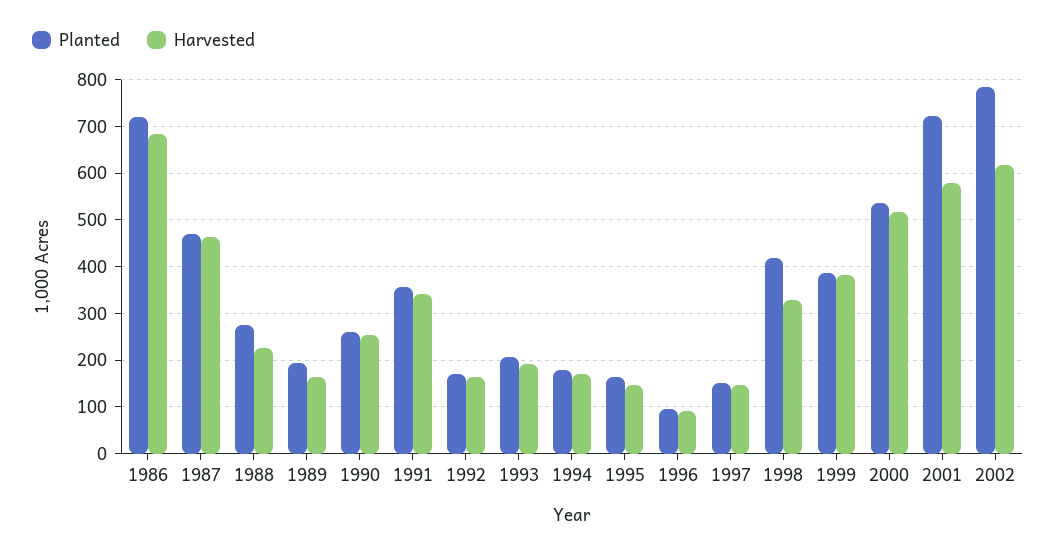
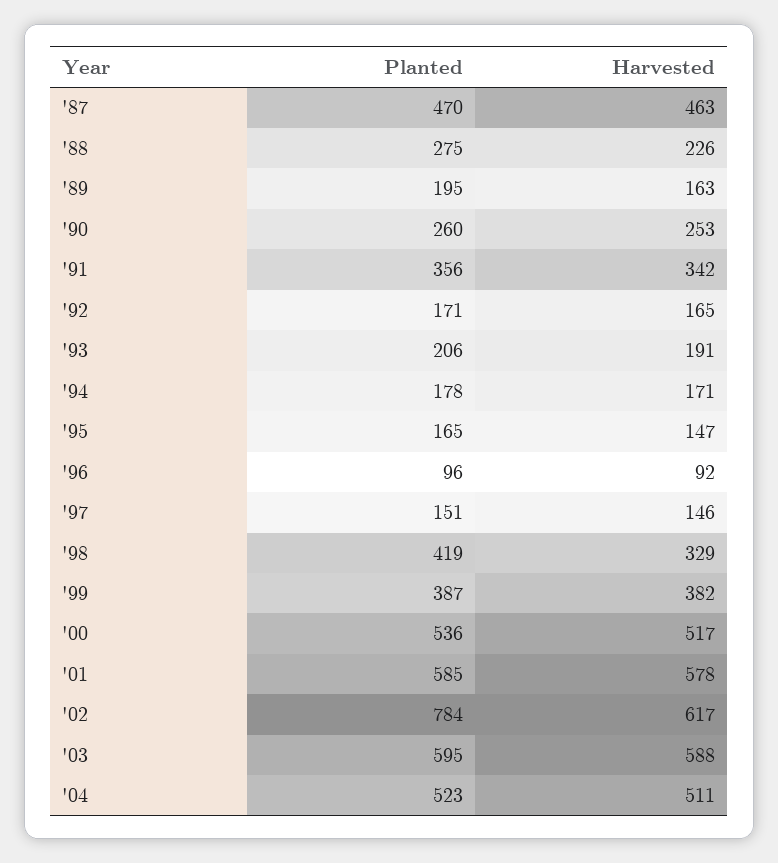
Planted, 1986: 720 -> none
Harvested, 1986: 680 -> none
Planted, 2001: 720 -> 585
Planted, '03: none -> 595
Harvested, '03: none -> 588
Planted, '04: none -> 523
Harvested, '04: none -> 511

